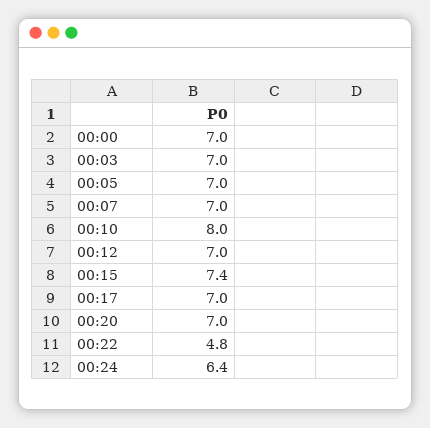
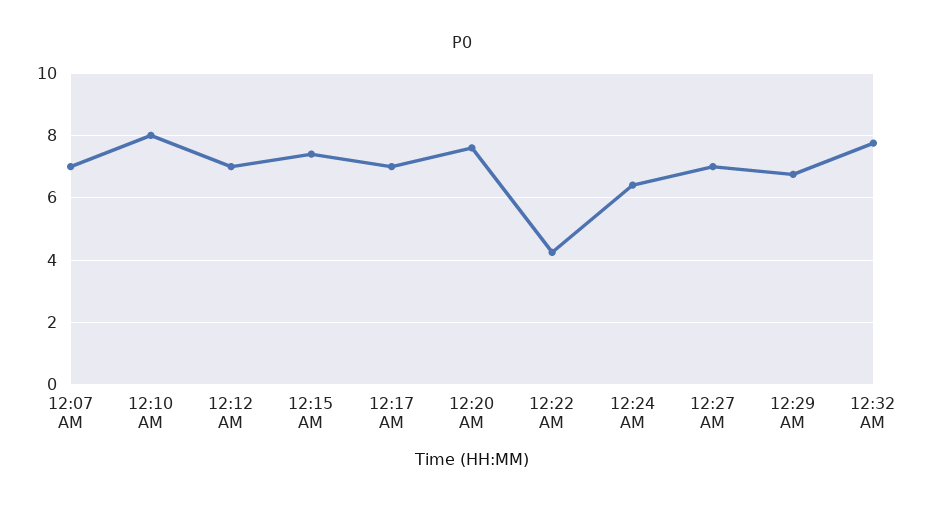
00:00: 7 -> none
00:03: 7 -> none
00:05: 7 -> none
00:20: 7 -> 7.6
00:22: 4.8 -> 4.2
12:27 AM: none -> 7
12:29 AM: none -> 6.8
12:32 AM: none -> 7.8

